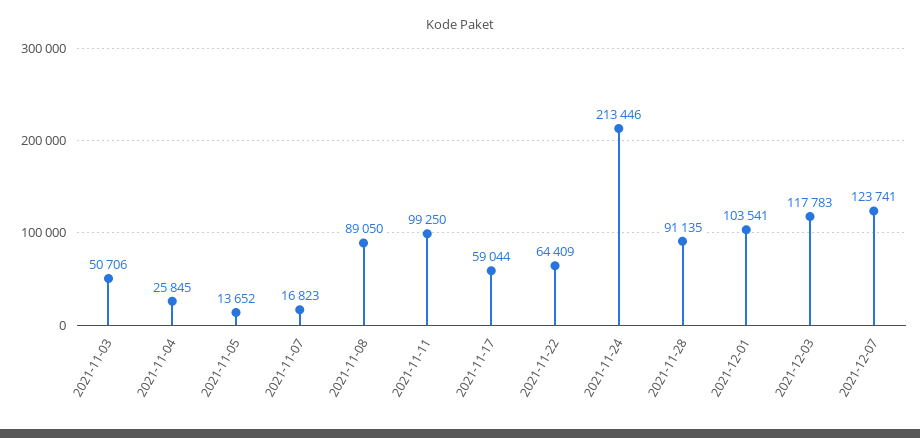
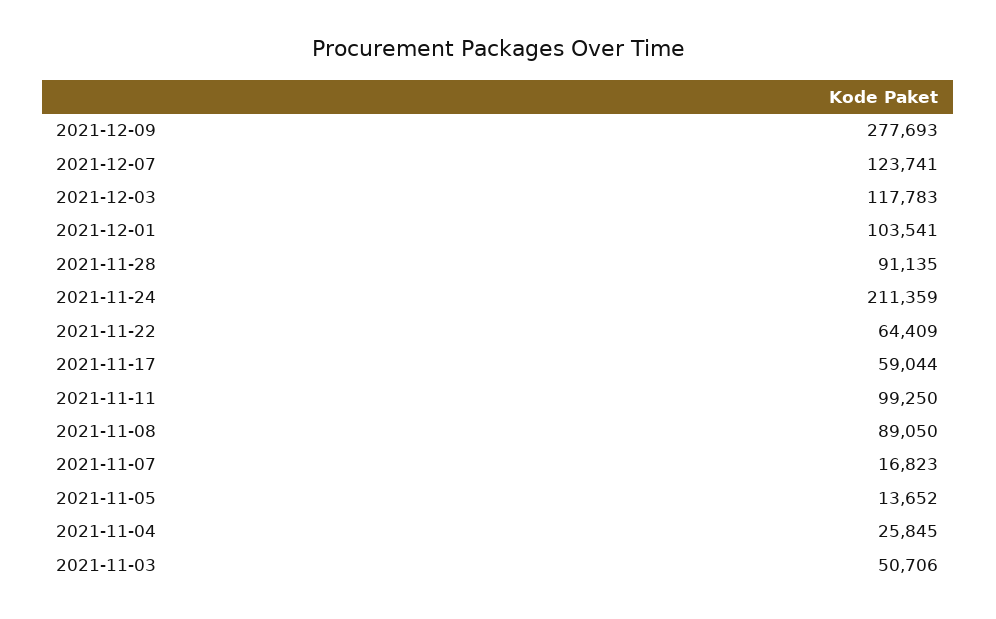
2021-11-24: 213446 -> 211359
2021-12-09: none -> 277693

